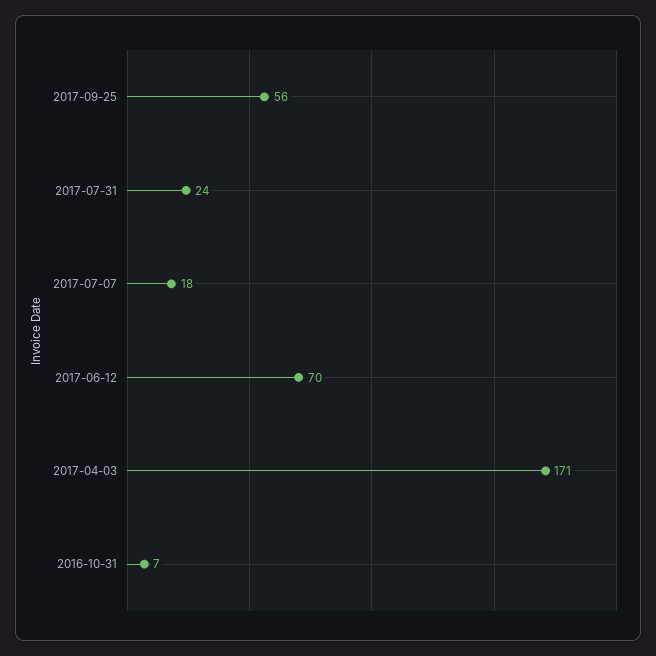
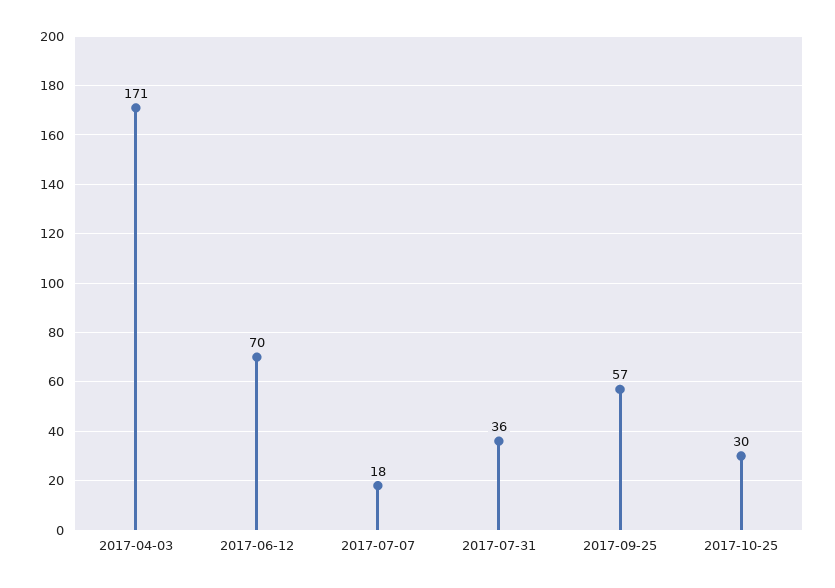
2017-09-25: 56 -> 57
2017-07-31: 24 -> 36
2016-10-31: 7 -> none
2017-10-25: none -> 30

